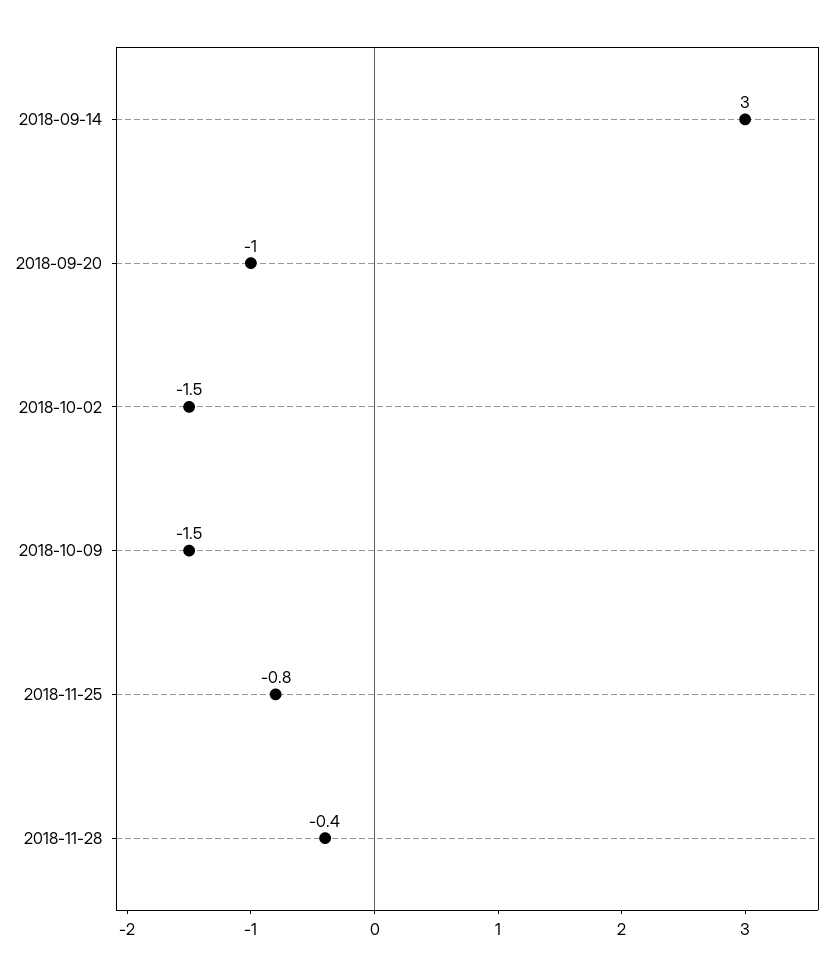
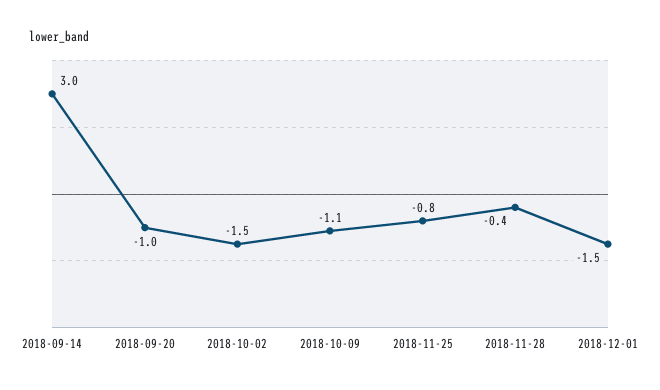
2018-10-09: -1.5 -> -1.1
2018-12-01: none -> -1.5

